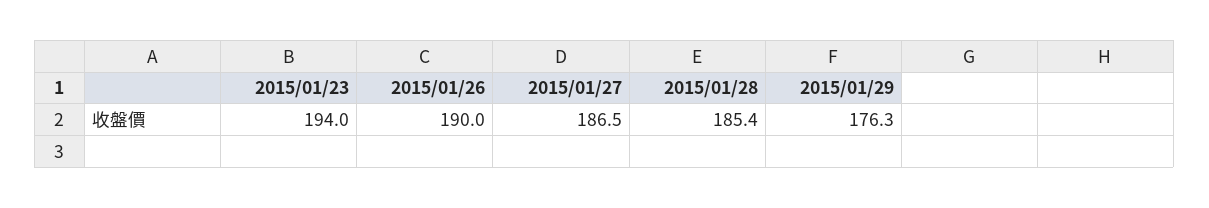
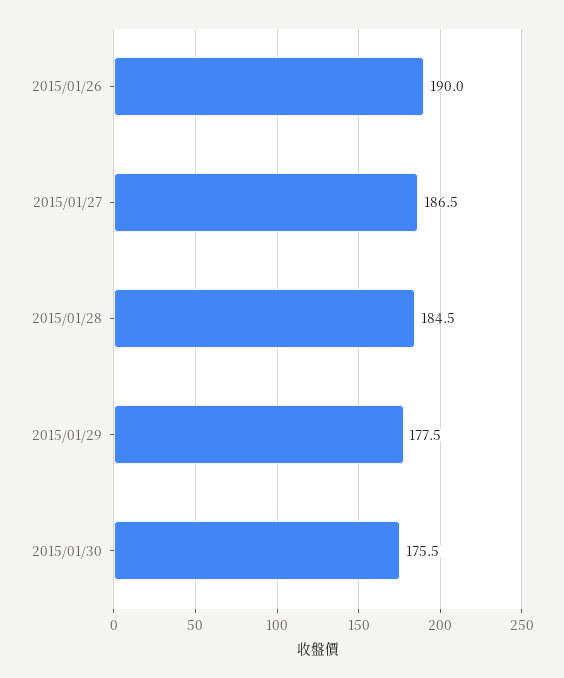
2015/01/23: 194 -> none
2015/01/28: 185.4 -> 184.5
2015/01/29: 176.3 -> 177.5
2015/01/30: none -> 175.5

